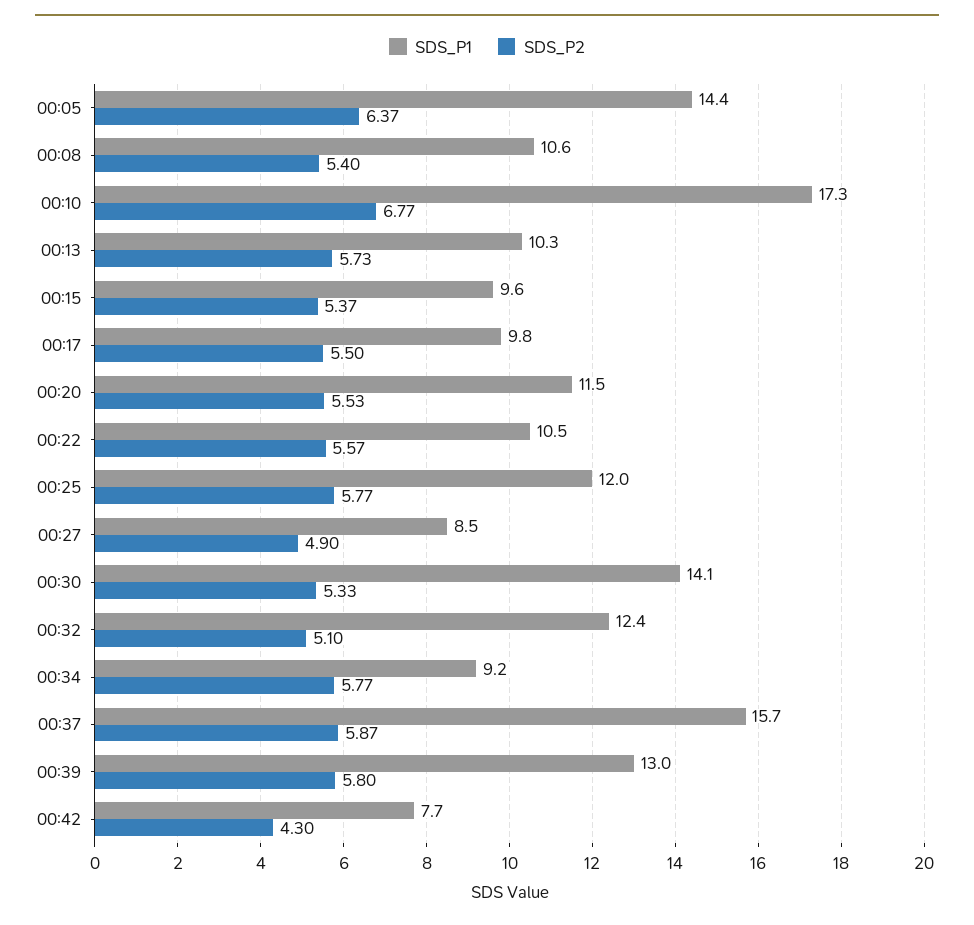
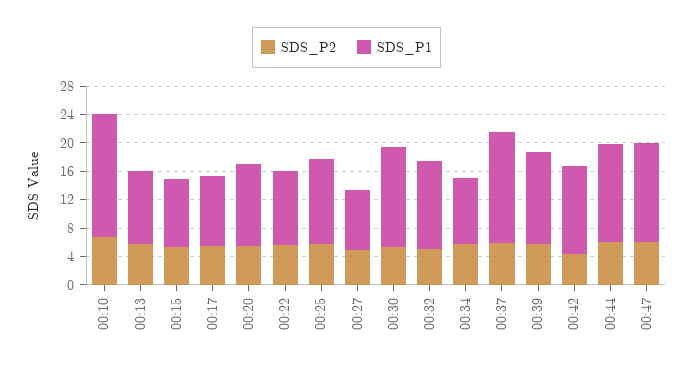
SDS_P1, 00:05: 14.4 -> none
SDS_P2, 00:05: 6.37 -> none
SDS_P1, 00:08: 10.6 -> none
SDS_P2, 00:08: 5.4 -> none
SDS_P1, 00:42: 7.7 -> 12
SDS_P2, 00:44: none -> 6
SDS_P1, 00:44: none -> 14
SDS_P2, 00:47: none -> 6
SDS_P1, 00:47: none -> 14

